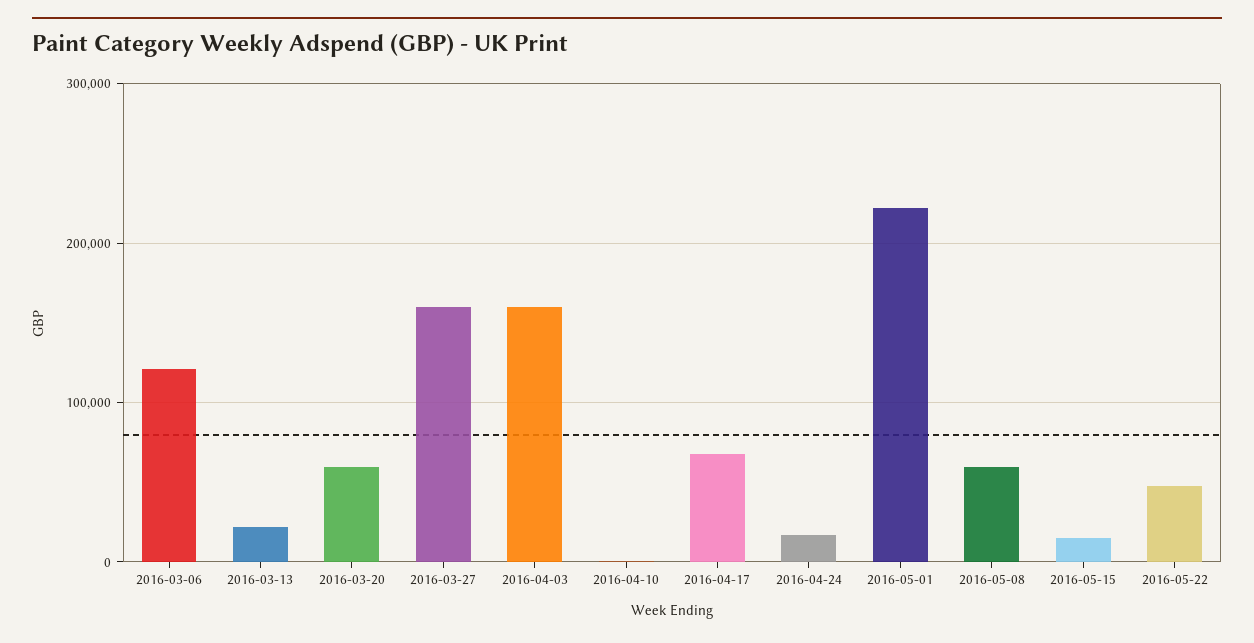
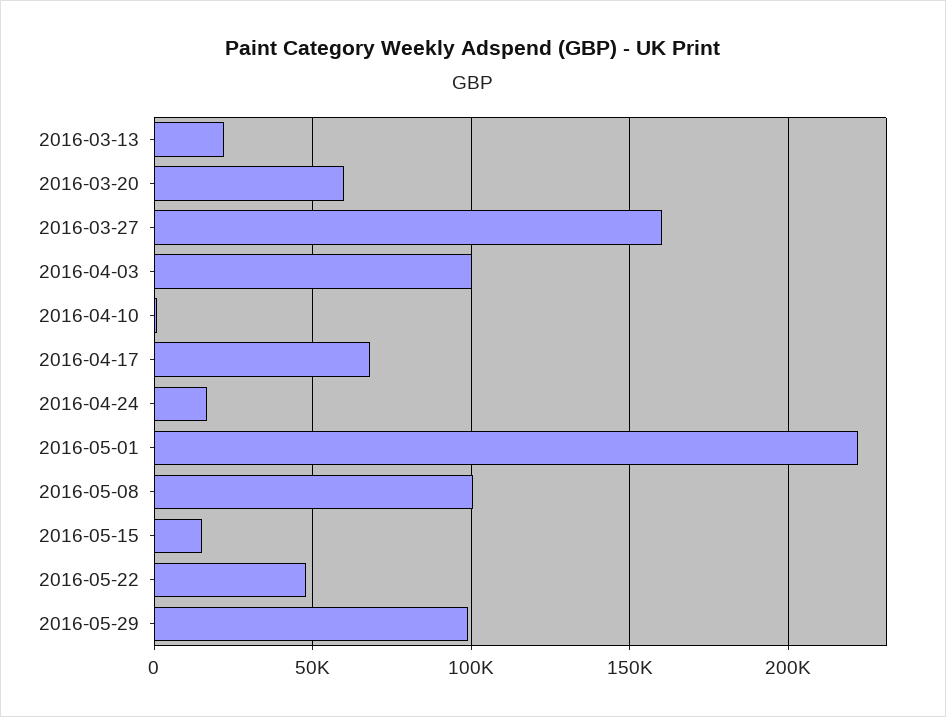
2016-03-06: 120000 -> none
2016-04-03: 160000 -> 100000
2016-05-08: 60000 -> 100000
2016-05-29: none -> 100000

